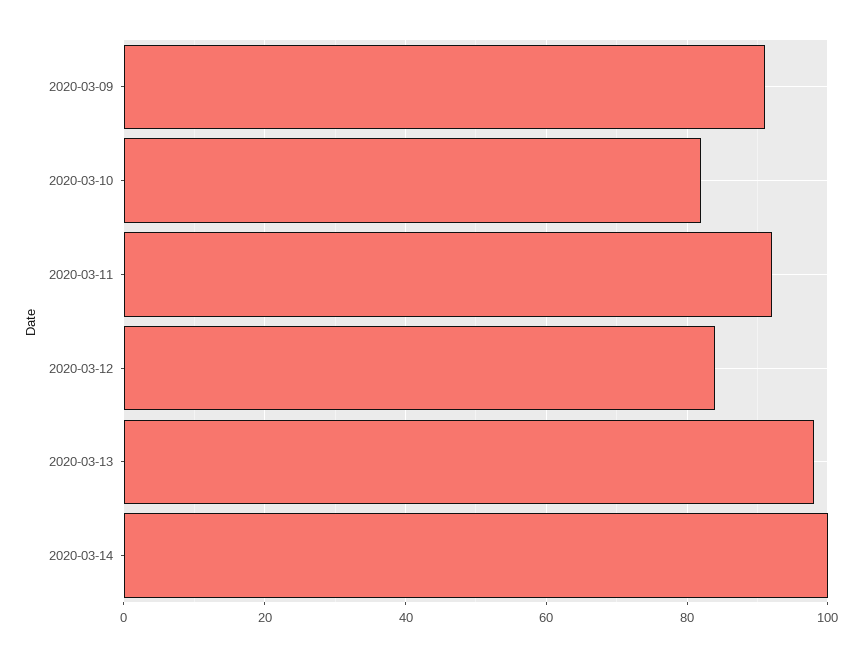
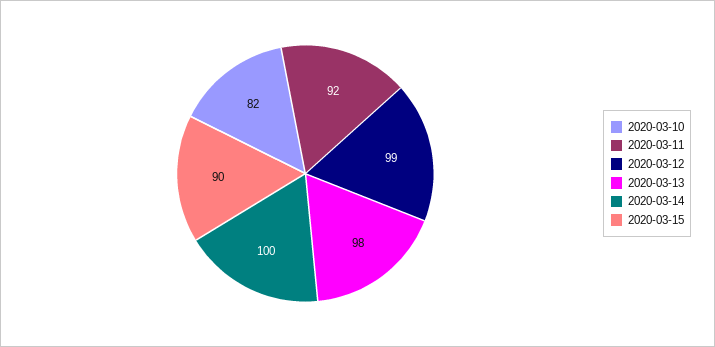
2020-03-09: 90 -> none
2020-03-12: 85 -> 99
2020-03-15: none -> 90

